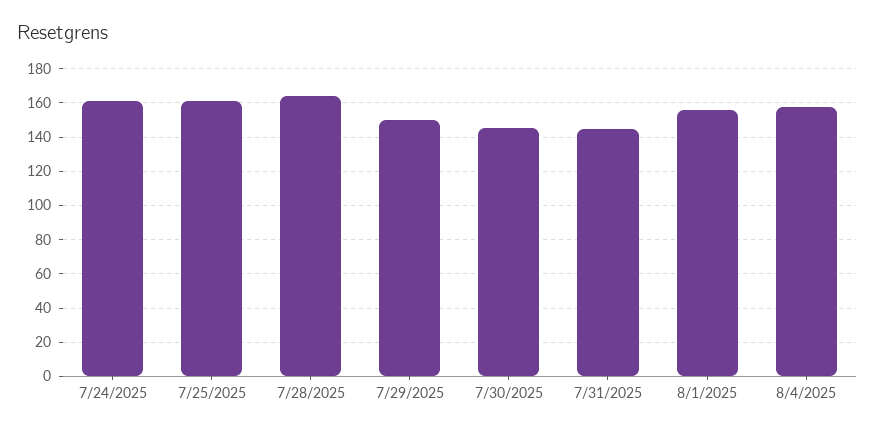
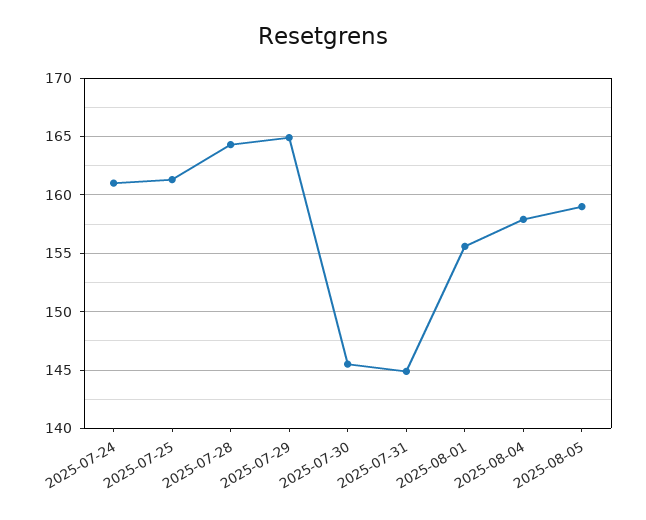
7/29/2025: 150 -> 165
2025-08-05: none -> 159

